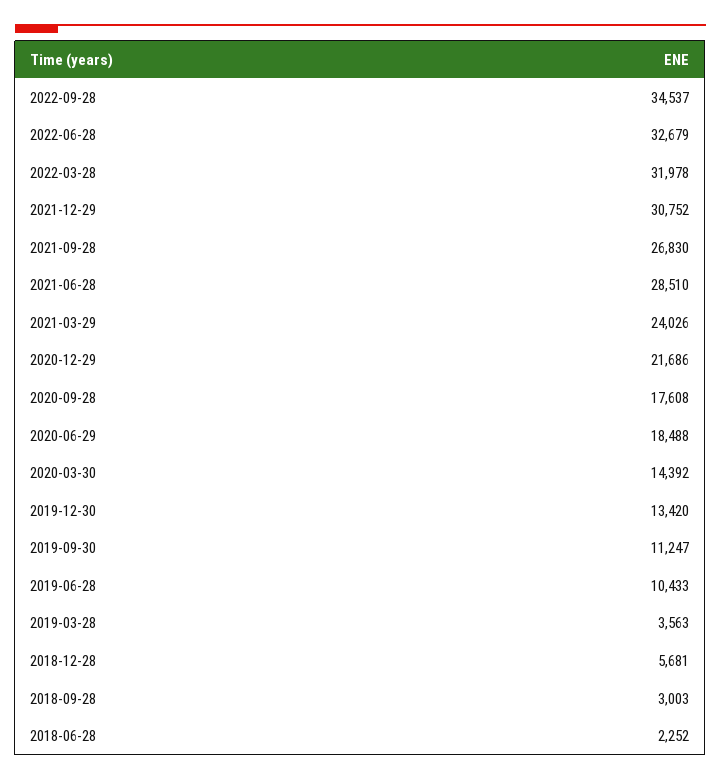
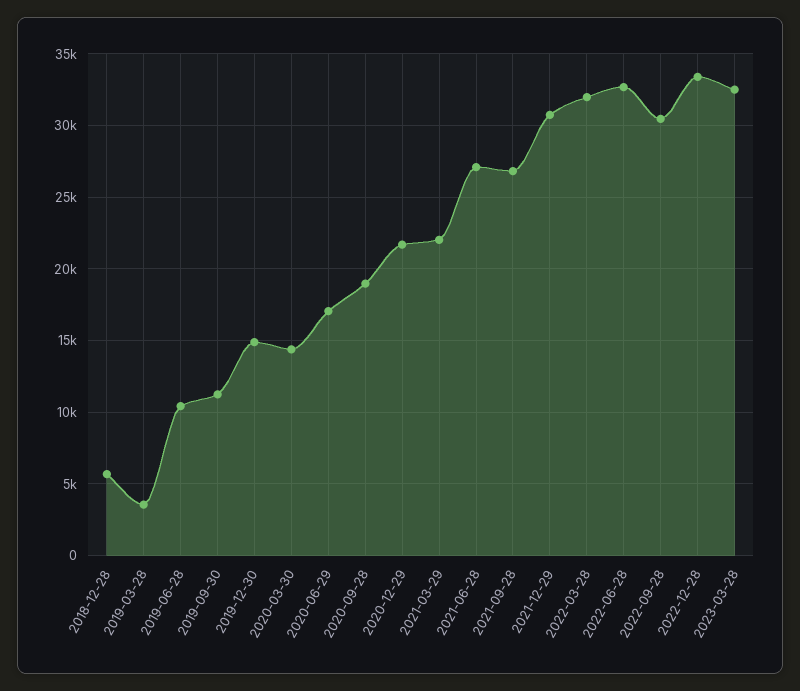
2022-09-28: 34537 -> 30500
2021-06-28: 28510 -> 27000
2021-03-29: 24026 -> 22000
2020-09-28: 17608 -> 19000
2020-06-29: 18488 -> 17000
2019-12-30: 13420 -> 15000
2018-09-28: 3003 -> none
2018-06-28: 2252 -> none
2022-12-28: none -> 33500
2023-03-28: none -> 32500

